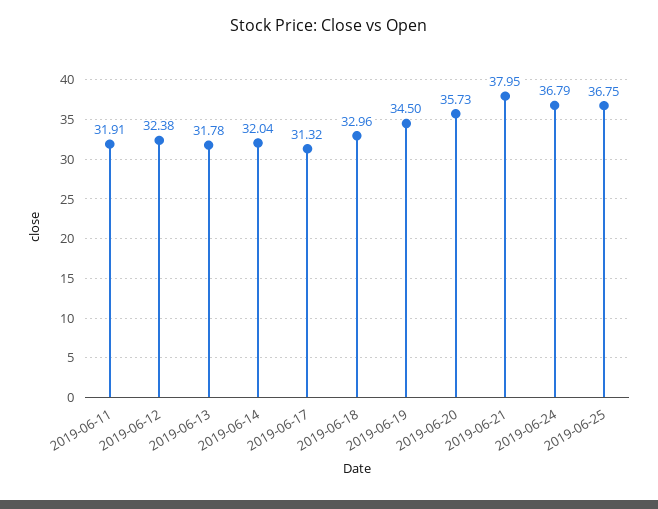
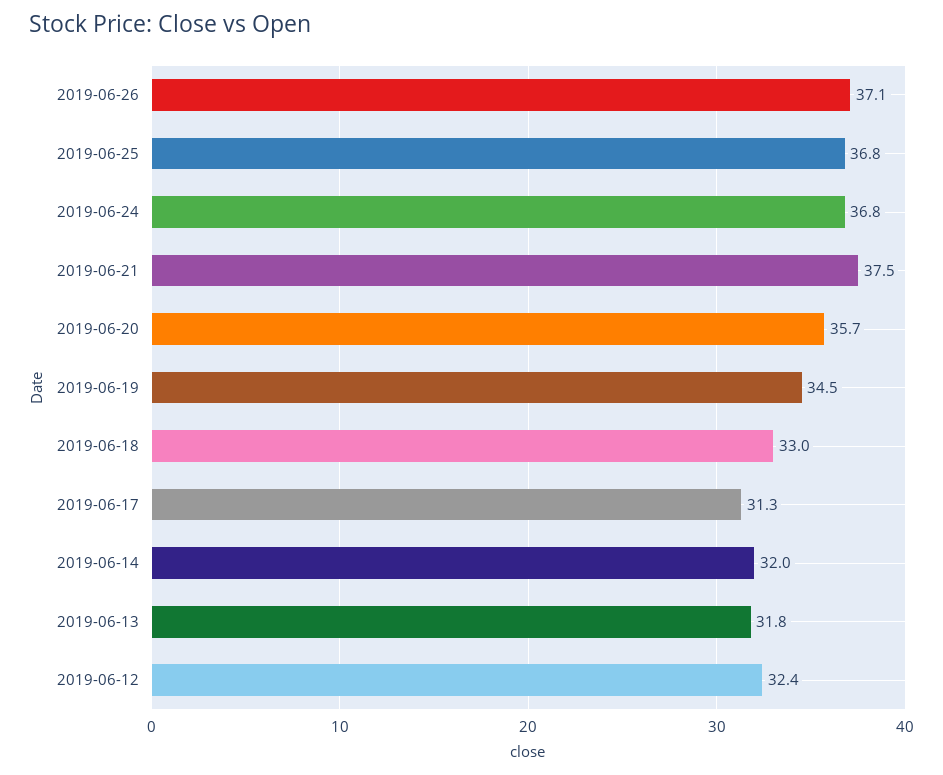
2019-06-11: 31.91 -> none
2019-06-21: 37.95 -> 37.5
2019-06-26: none -> 37.1

